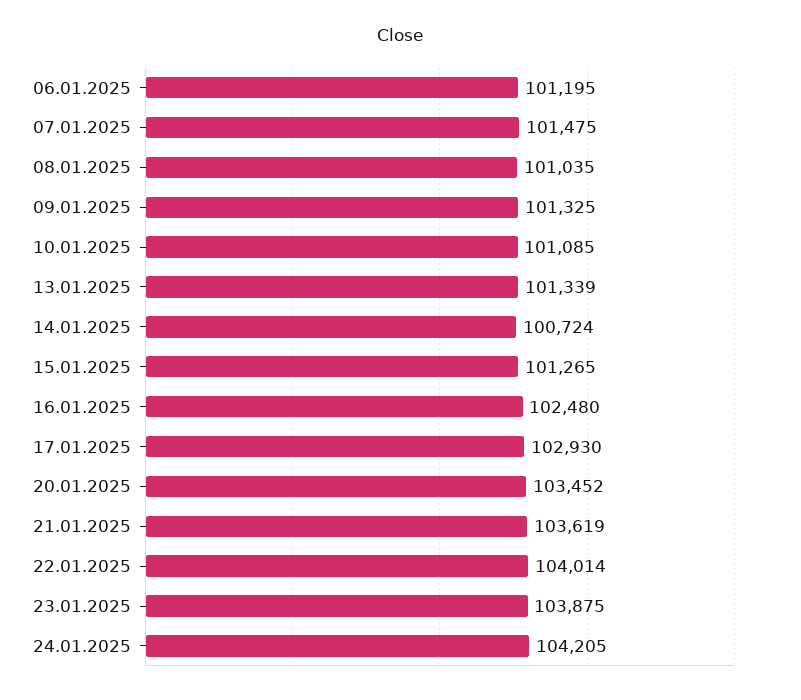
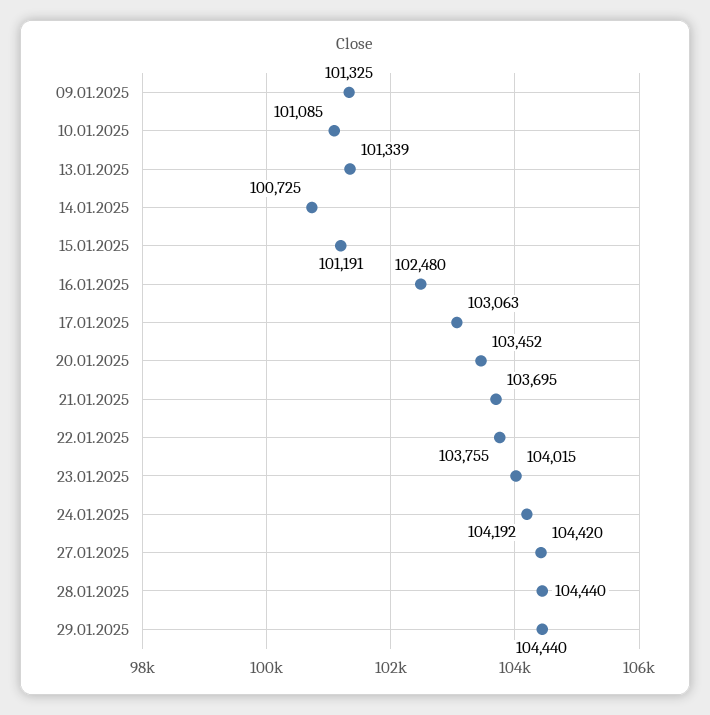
06.01.2025: 101195 -> none
07.01.2025: 101475 -> none
08.01.2025: 101035 -> none
14.01.2025: 100724 -> 100725
15.01.2025: 101265 -> 101191
17.01.2025: 102930 -> 103063
21.01.2025: 103619 -> 103695
22.01.2025: 104014 -> 103755
23.01.2025: 103875 -> 104015
24.01.2025: 104205 -> 104192
27.01.2025: none -> 104420
28.01.2025: none -> 104440
29.01.2025: none -> 104440

